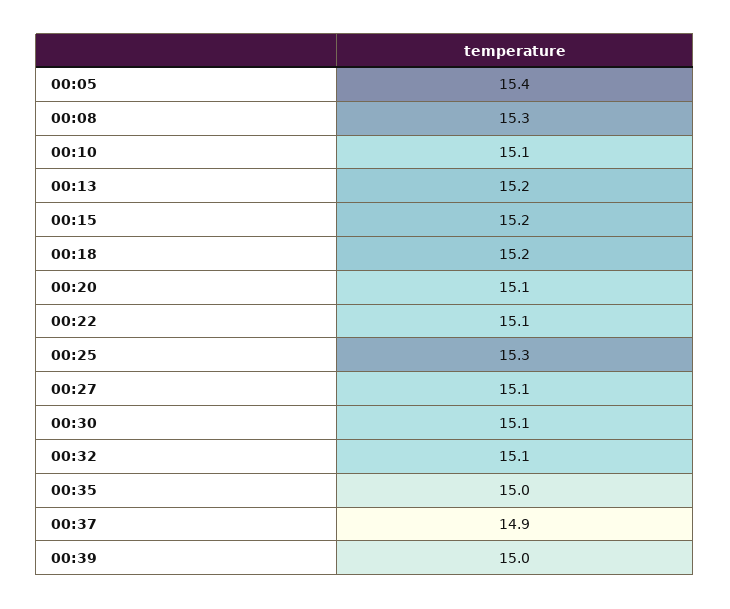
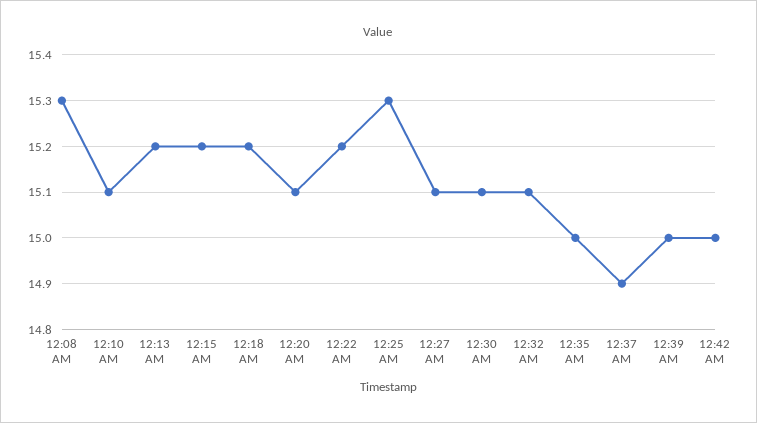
00:05: 15.4 -> none
00:22: 15.1 -> 15.2
12:42 AM: none -> 15

